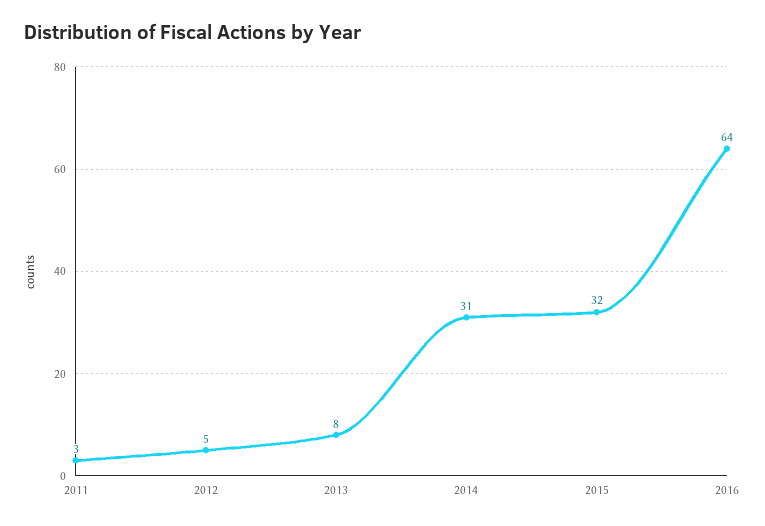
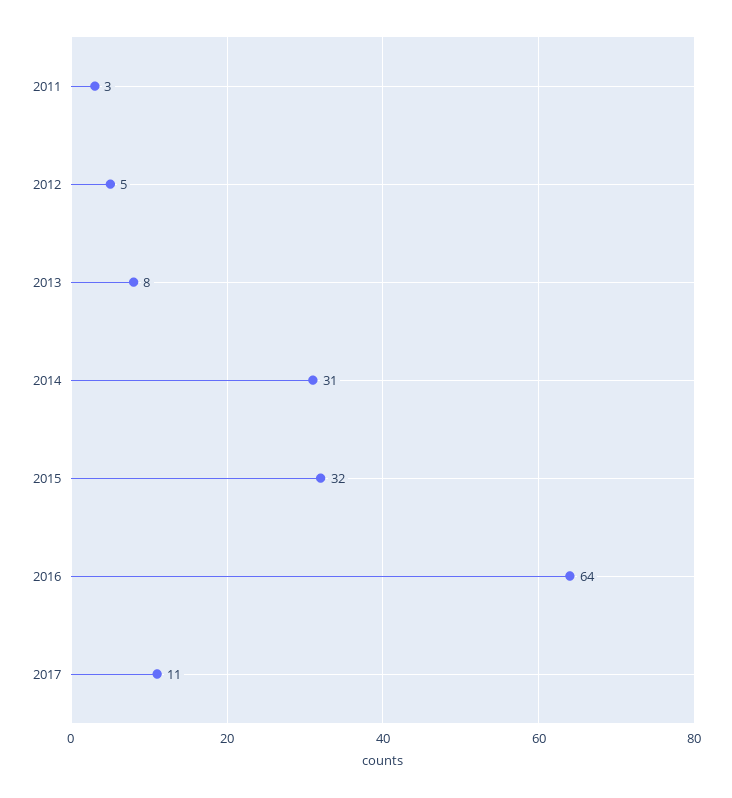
2017: none -> 11

